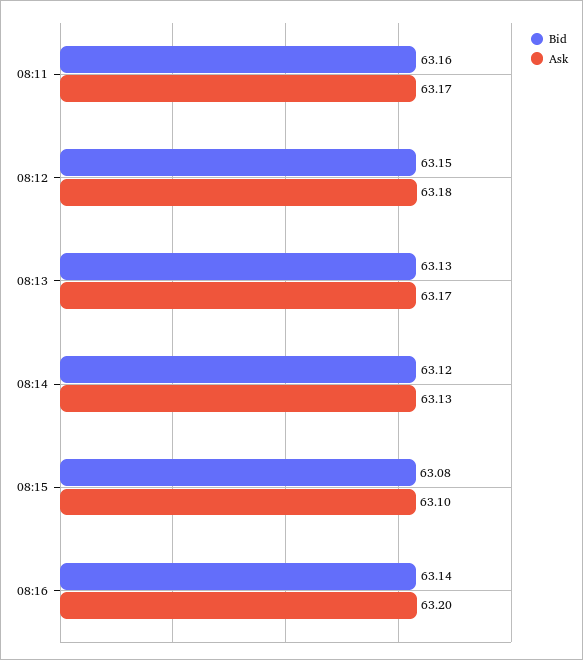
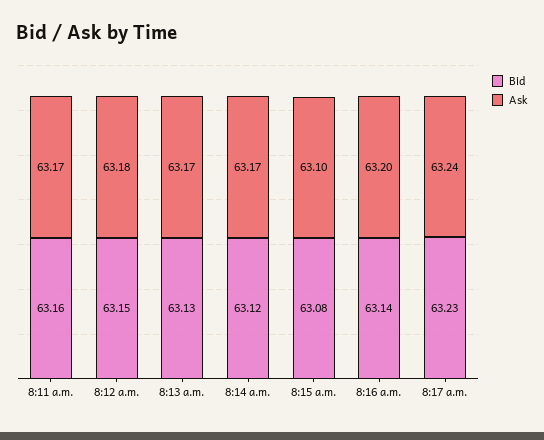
Ask, 08:14: 63.13 -> 63.17
Bid, 8:17 a.m.: none -> 63.23
Ask, 8:17 a.m.: none -> 63.24

